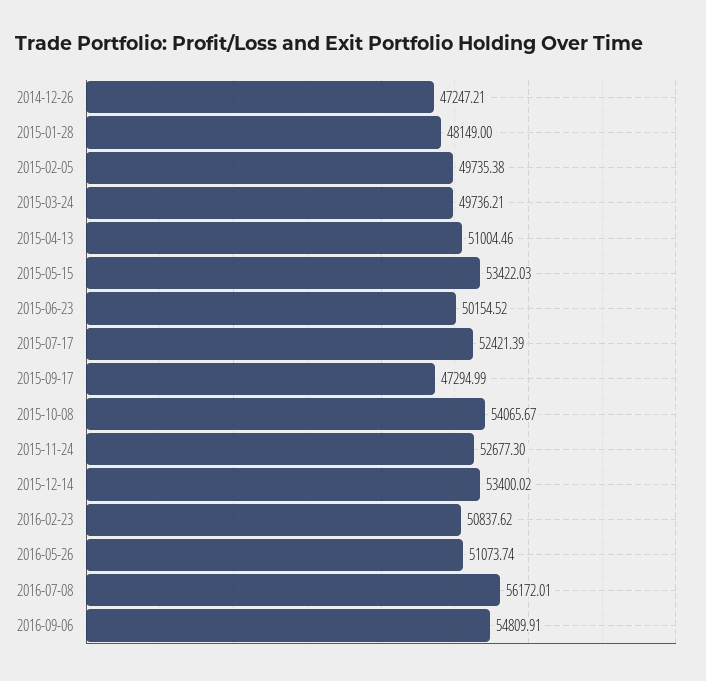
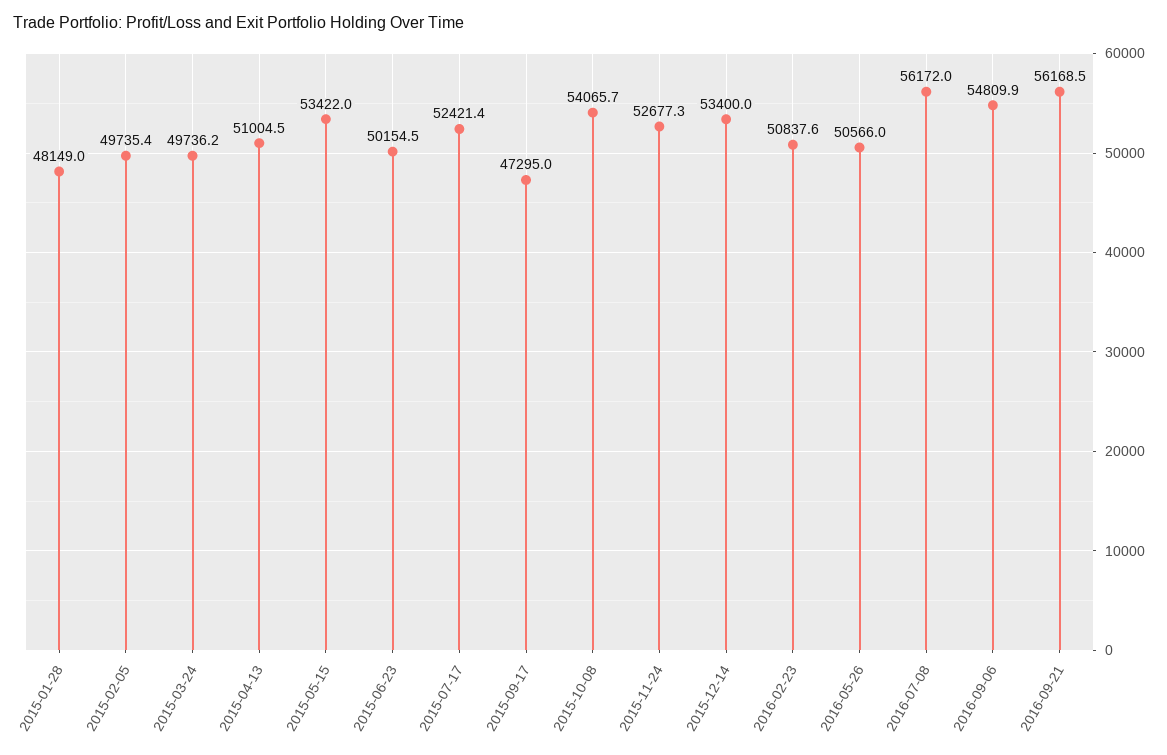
2014-12-26: 47247.21 -> none
2016-05-26: 51073.74 -> 50566
2016-09-21: none -> 56168.5

